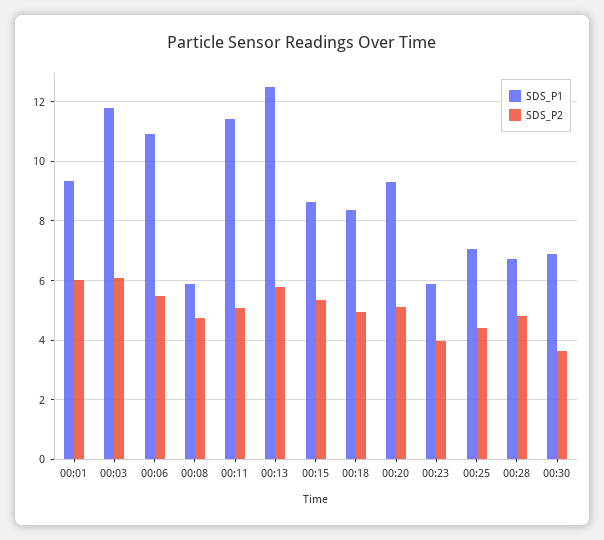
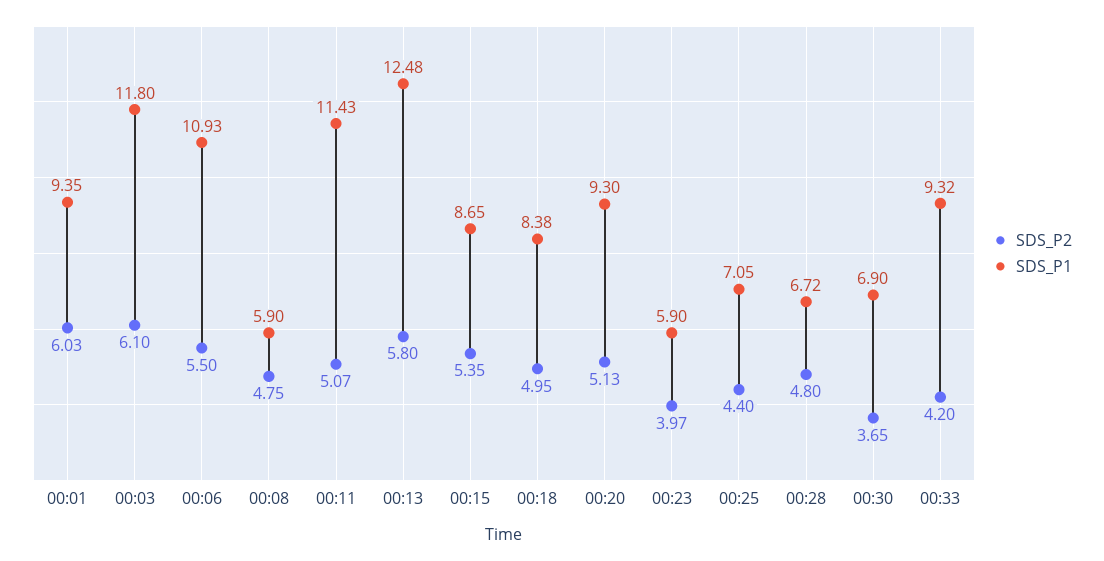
SDS_P2, 00:33: none -> 4.2
SDS_P1, 00:33: none -> 9.32

